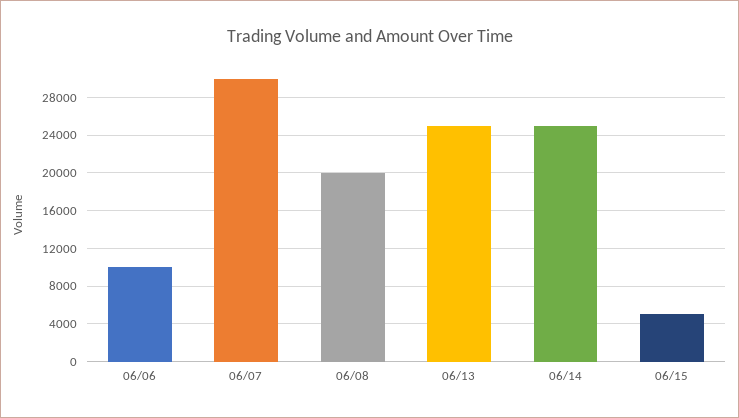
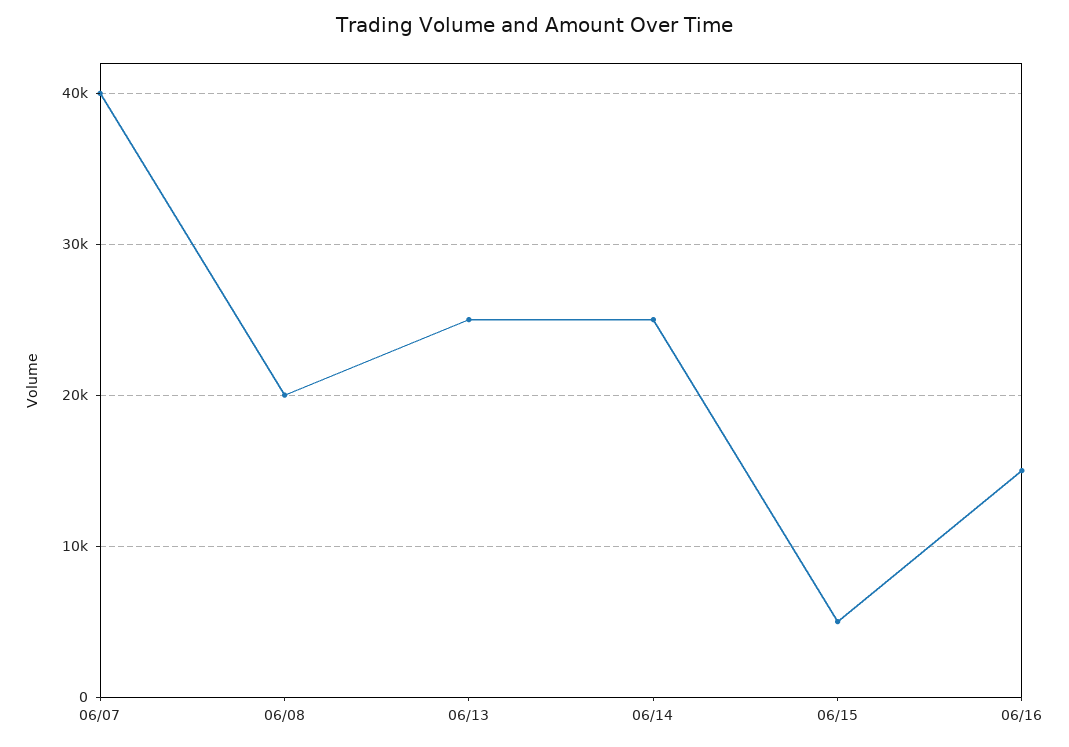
06/06: 10000 -> none
06/07: 30000 -> 40000
06/16: none -> 15000

